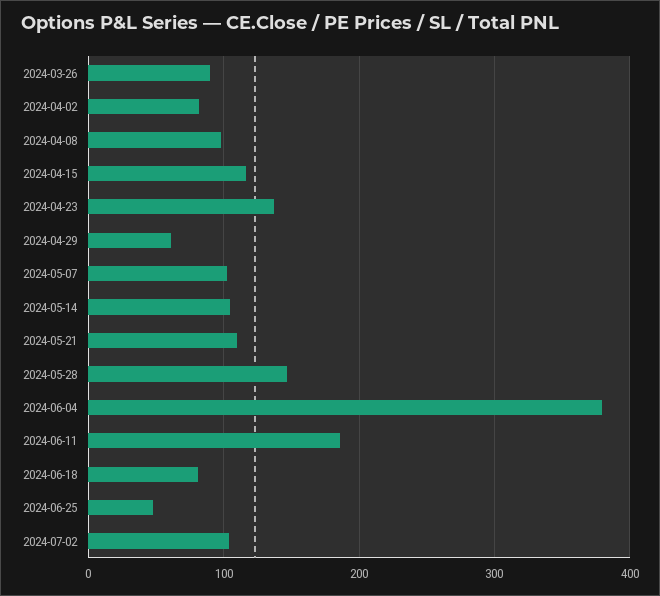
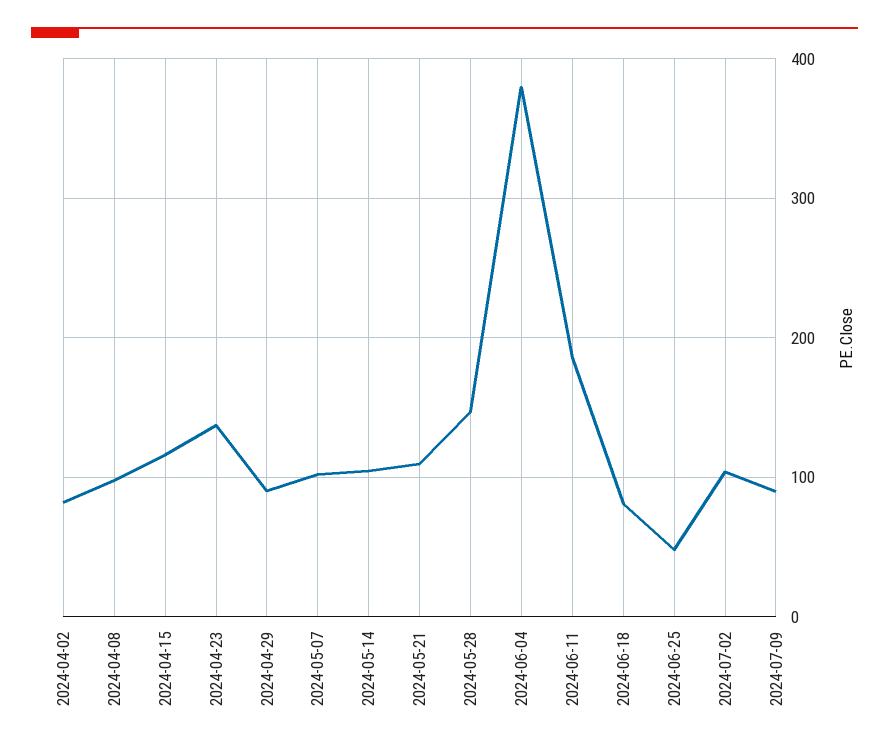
2024-03-26: 90 -> none
2024-04-29: 60 -> 90
2024-07-09: none -> 90

